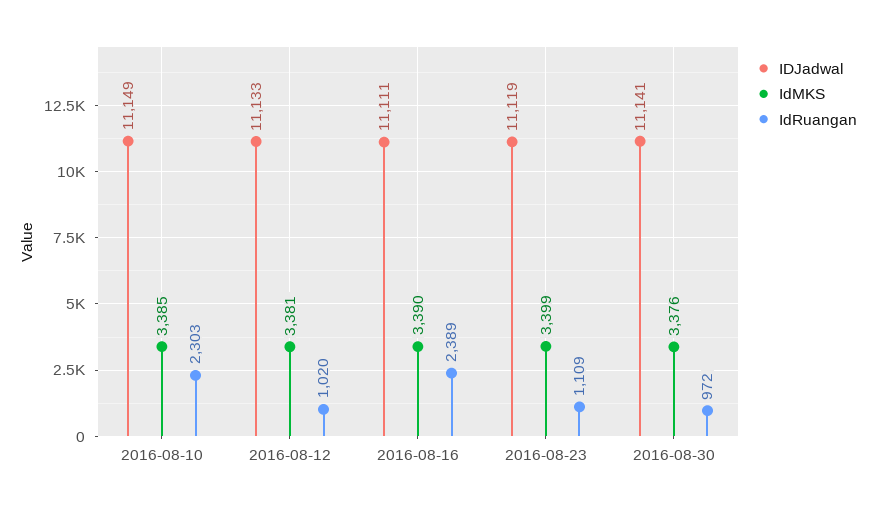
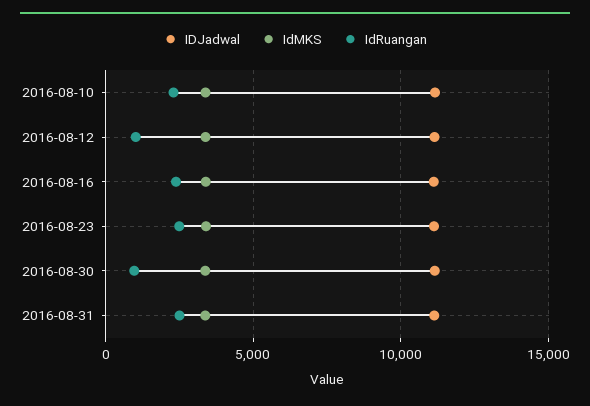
IdRuangan, 2016-08-23: 1109 -> 2500
IDJadwal, 2016-08-31: none -> 11000
IdMKS, 2016-08-31: none -> 3500
IdRuangan, 2016-08-31: none -> 2500

